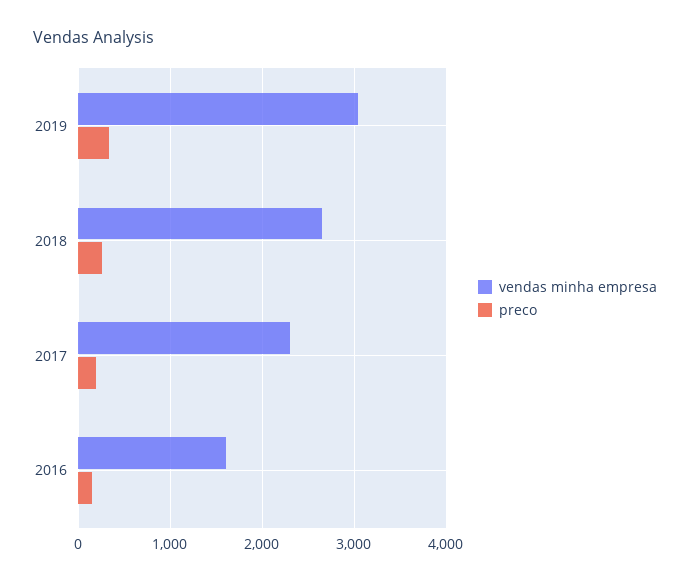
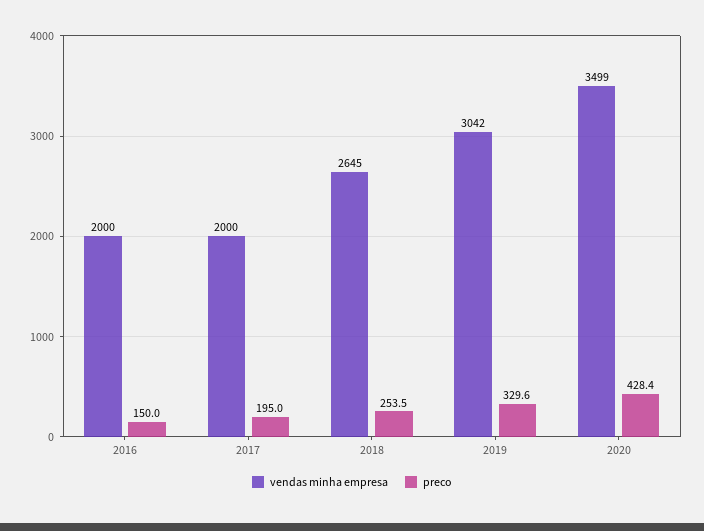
vendas minha empresa, 2017: 2300 -> 2000
vendas minha empresa, 2016: 1600 -> 2000
vendas minha empresa, 2020: none -> 3499
preco, 2020: none -> 428.4

